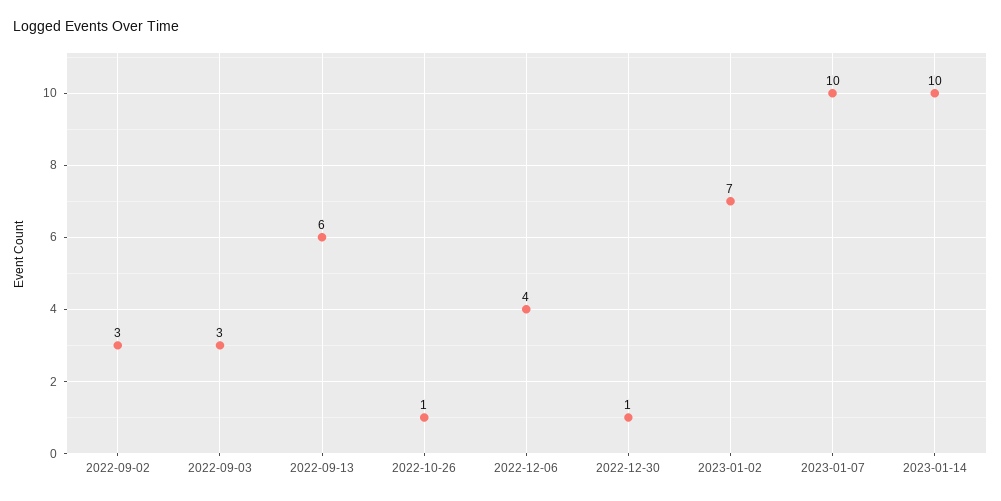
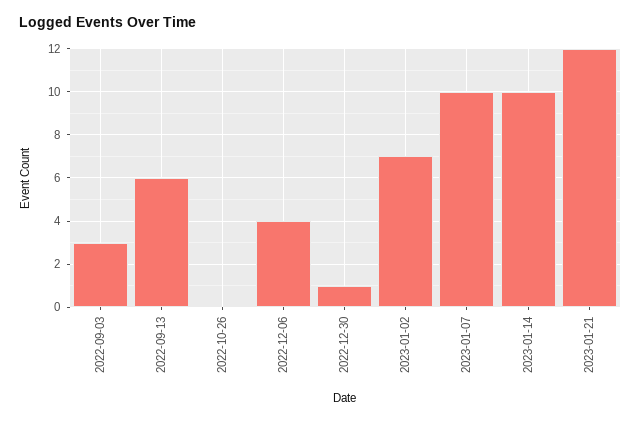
2022-09-02: 3 -> none
2022-10-26: 1 -> 0
2023-01-21: none -> 12

